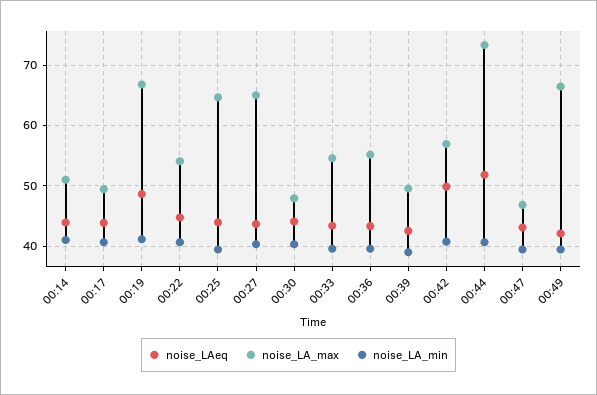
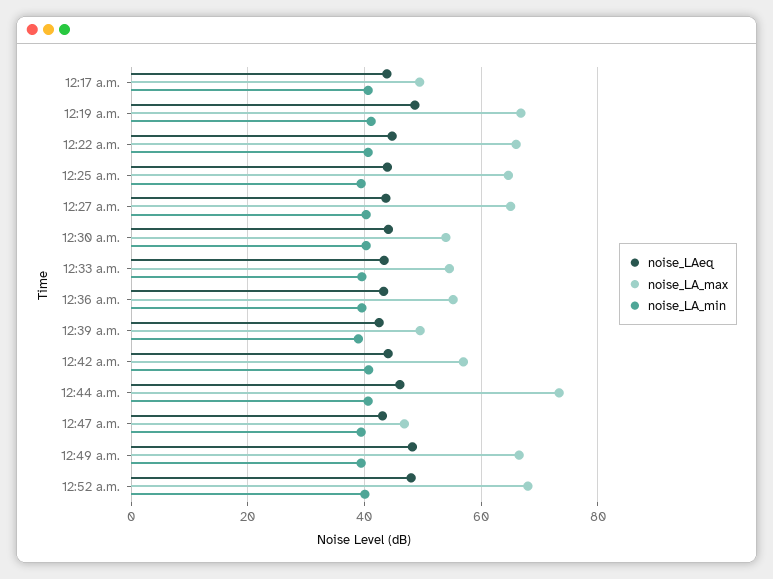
noise_LAeq, 00:14: 44 -> none
noise_LA_max, 00:14: 51 -> none
noise_LA_min, 00:14: 41 -> none
noise_LA_max, 00:22: 54 -> 66
noise_LA_max, 00:30: 48 -> 54
noise_LAeq, 00:42: 50 -> 44
noise_LAeq, 00:44: 52 -> 46
noise_LAeq, 00:49: 42 -> 48
noise_LAeq, 12:52 a.m.: none -> 48
noise_LA_max, 12:52 a.m.: none -> 68
noise_LA_min, 12:52 a.m.: none -> 40

